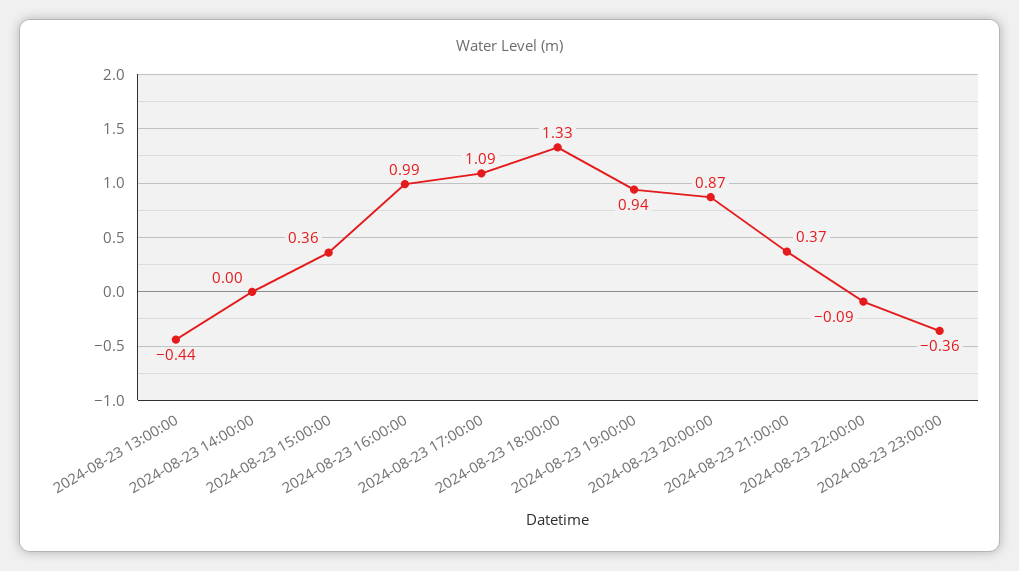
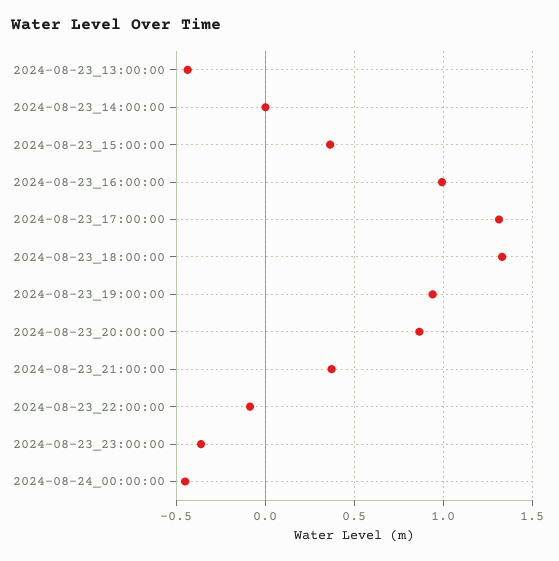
2024-08-23 17:00:00: 1.09 -> 1.3
2024-08-24_00:00:00: none -> -0.45

